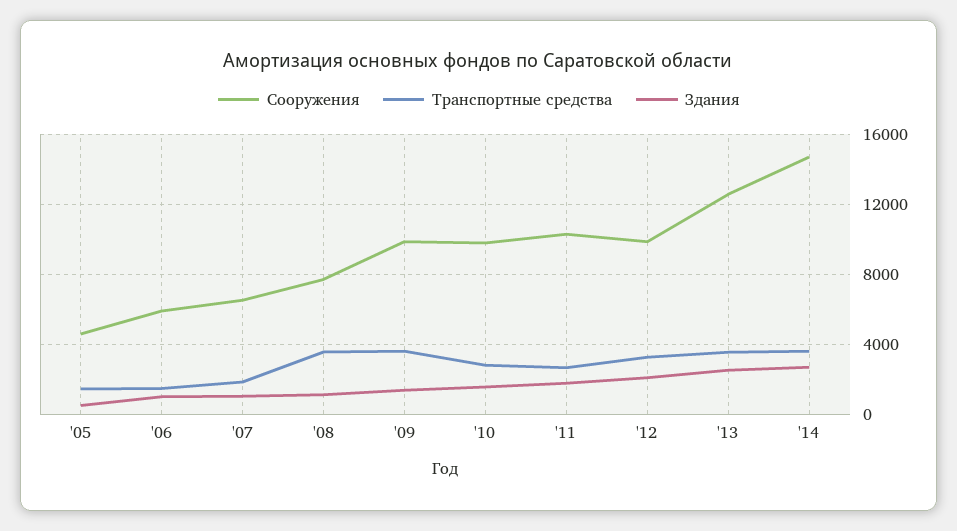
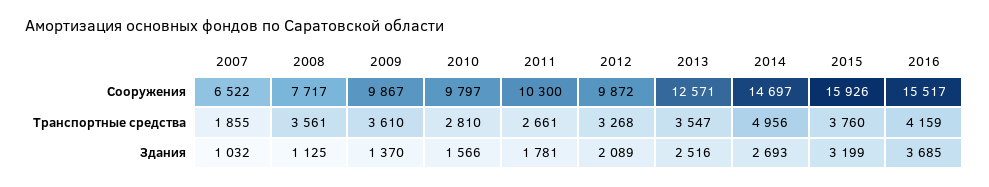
Сооружения, '05: 4500 -> none
Транспортные средства, '05: 1500 -> none
Здания, '05: 500 -> none
Сооружения, '06: 6000 -> none
Транспортные средства, '06: 1500 -> none
Здания, '06: 1000 -> none
Транспортные средства, '14: 3500 -> 4956
Сооружения, 2015: none -> 15926
Сооружения, 2016: none -> 15517
Транспортные средства, 2015: none -> 3760
Транспортные средства, 2016: none -> 4159
Здания, 2015: none -> 3199
Здания, 2016: none -> 3685

